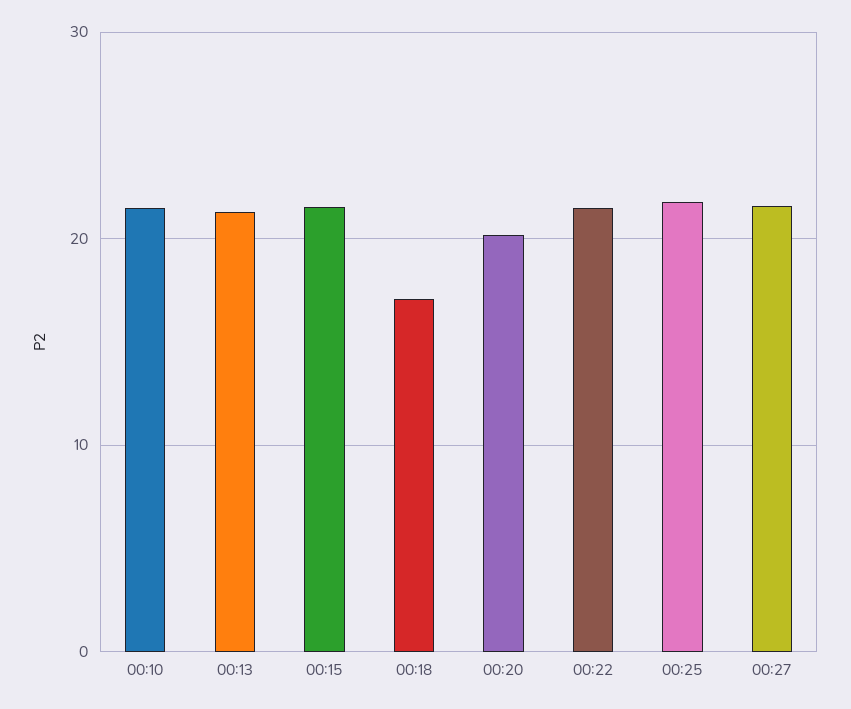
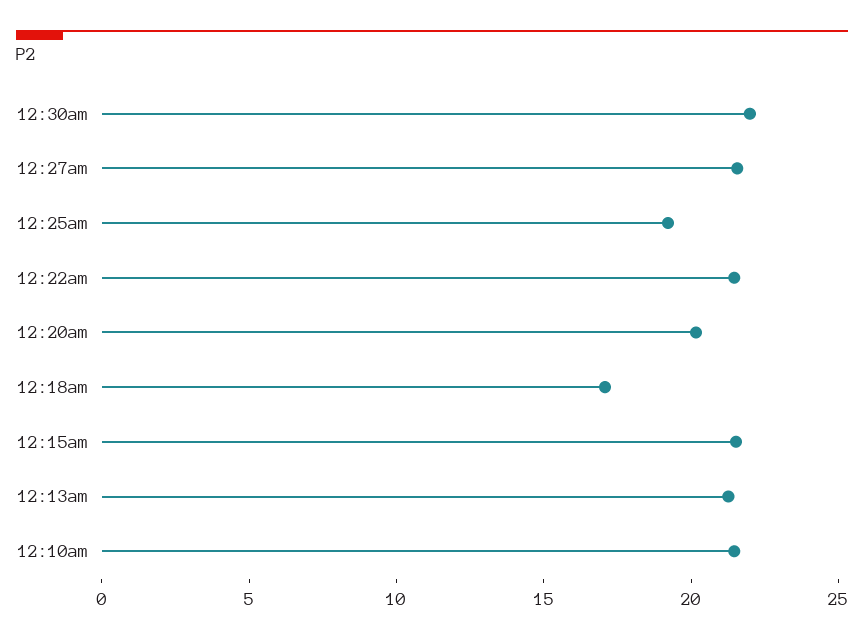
00:25: 22 -> 19
12:30am: none -> 22

